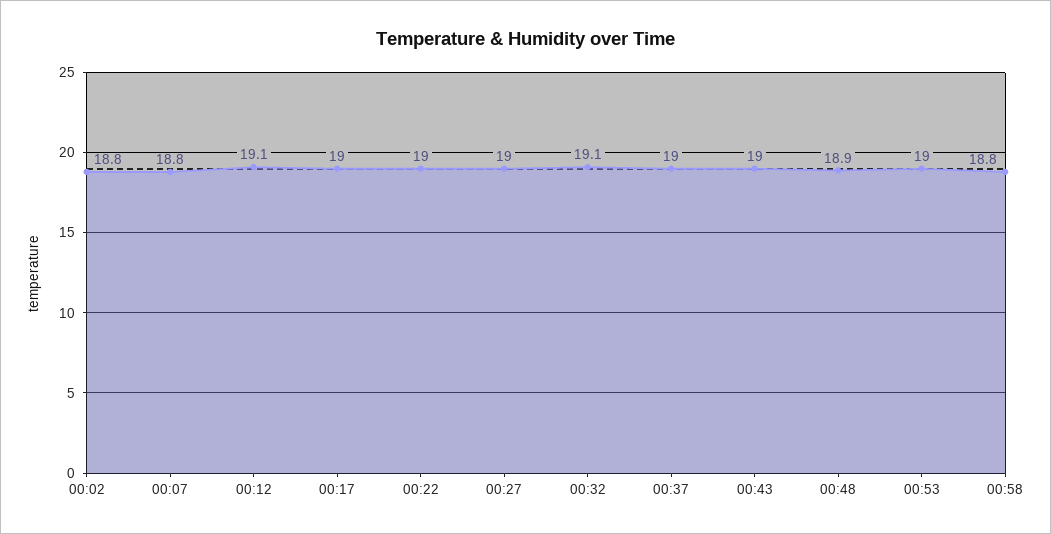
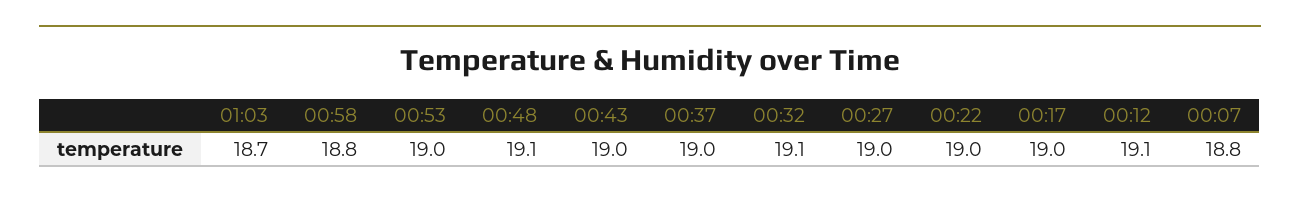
00:02: 18.8 -> none
00:48: 18.9 -> 19.1
01:03: none -> 18.7

